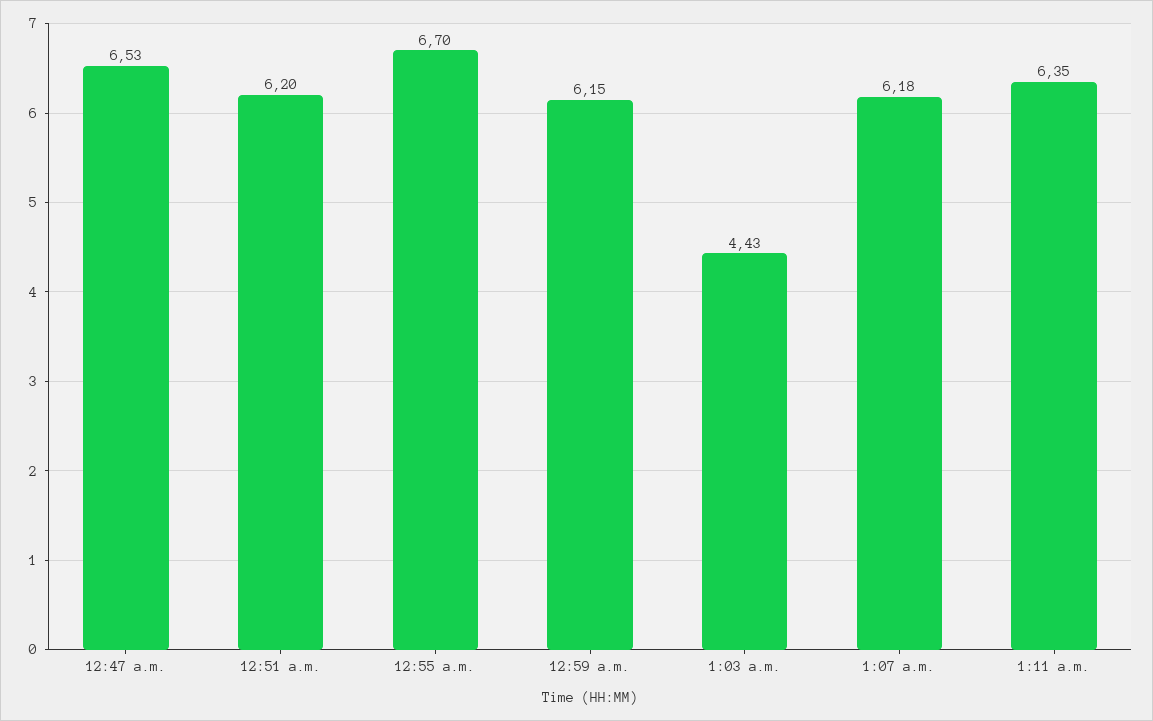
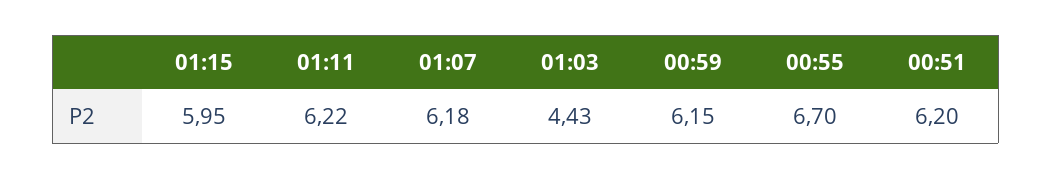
12:47 a.m.: 6.53 -> none
1:11 a.m.: 6.35 -> 6.22
01:15: none -> 5.95

